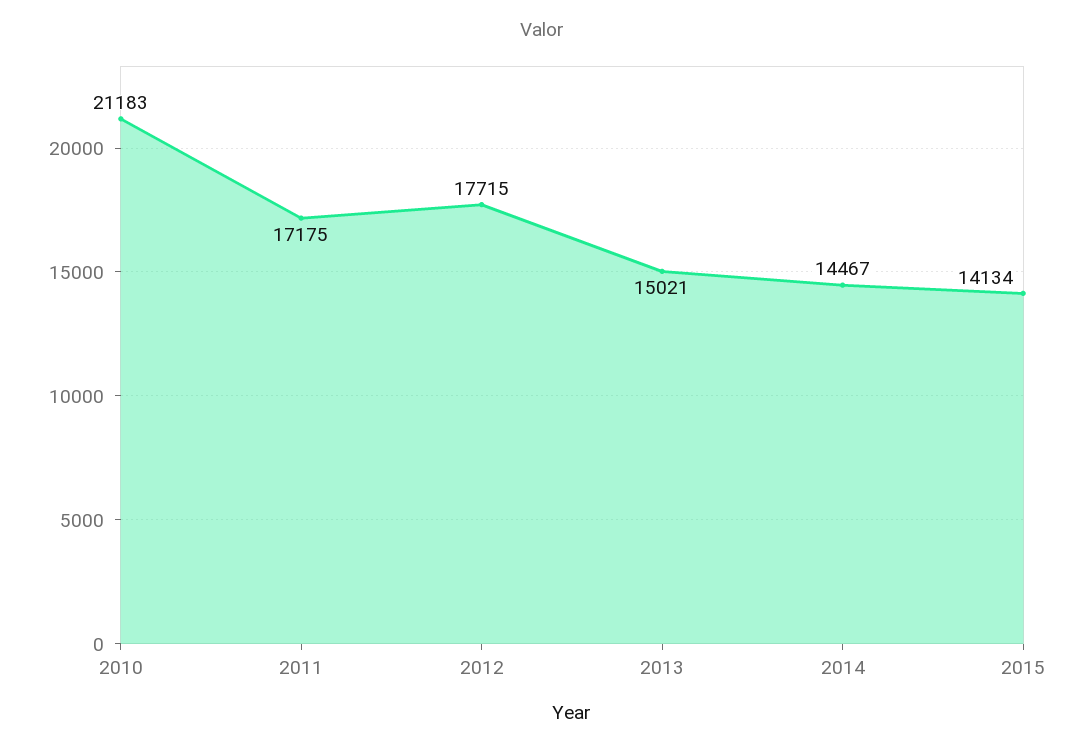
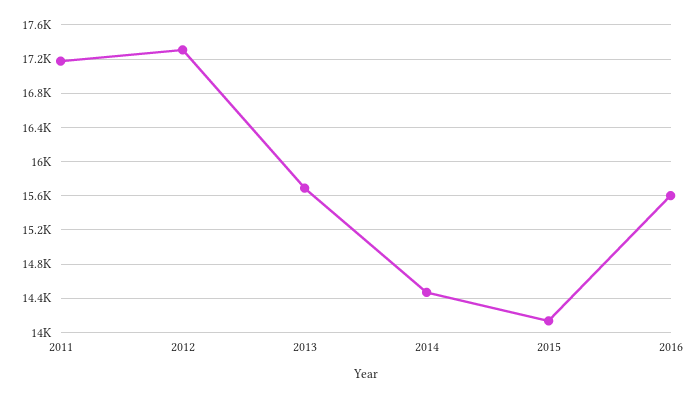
2010: 21183 -> none
2012: 17715 -> 17300
2013: 15021 -> 15700
2016: none -> 15600

